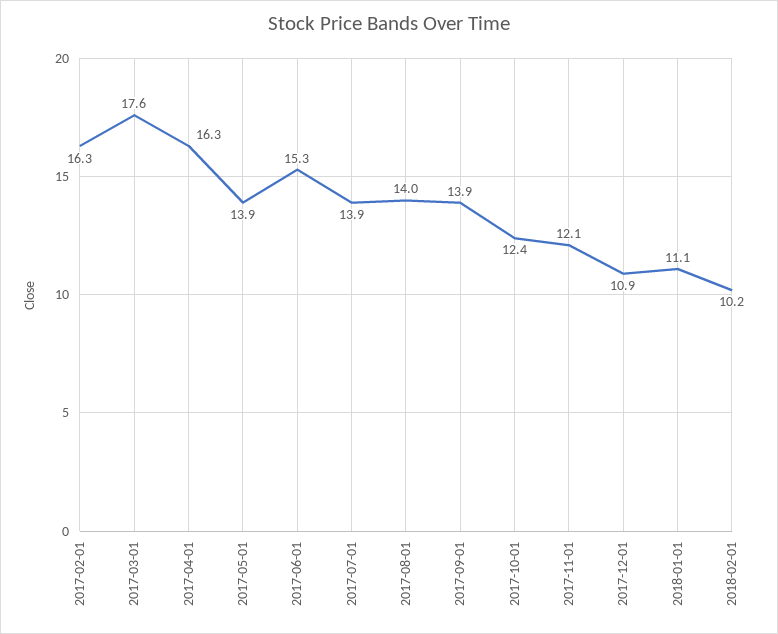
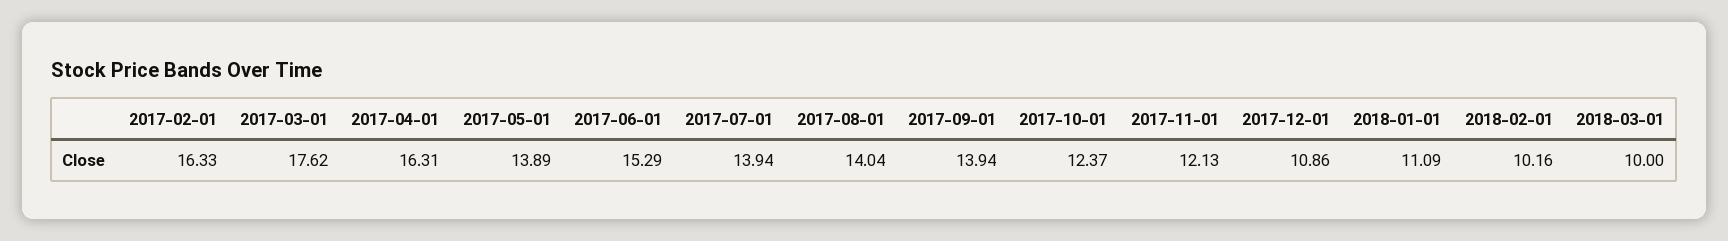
2018-03-01: none -> 10

